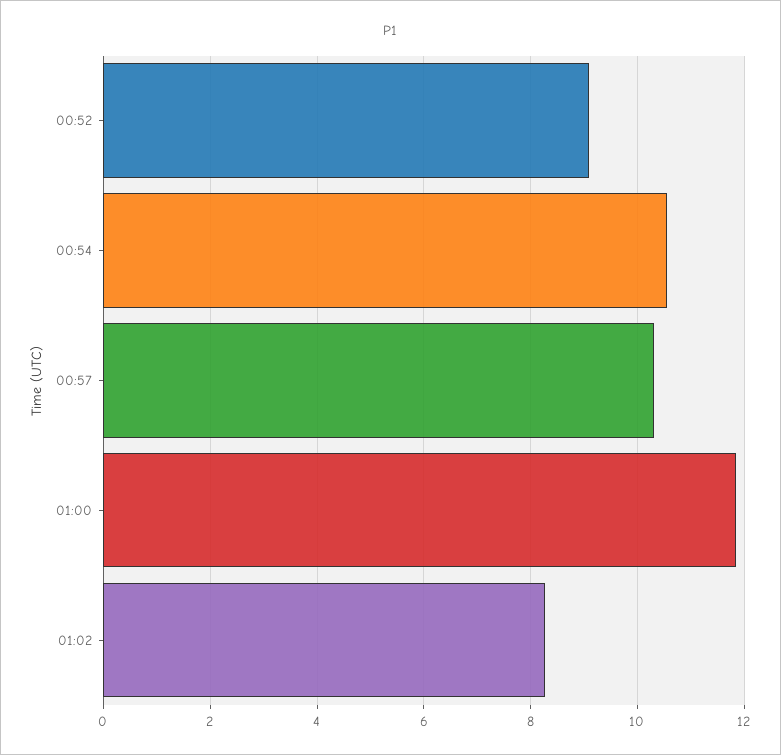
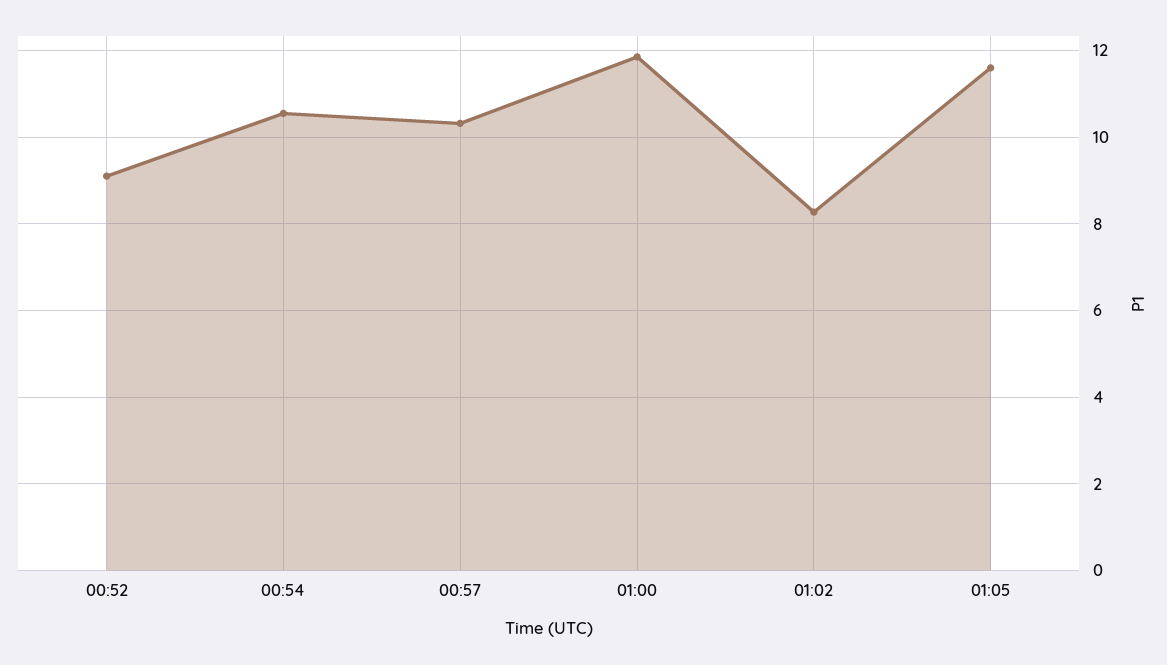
01:05: none -> 11.6

